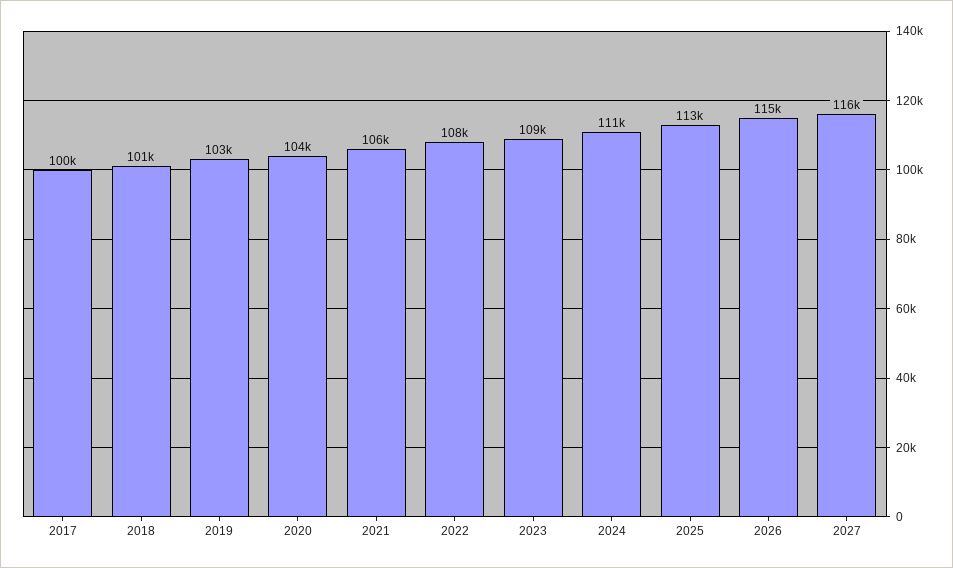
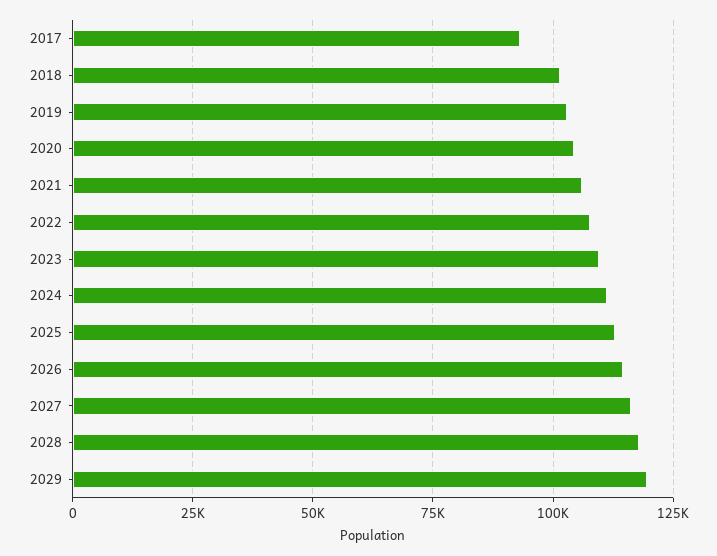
2017: 100000 -> 92500
2028: none -> 117500
2029: none -> 120000

